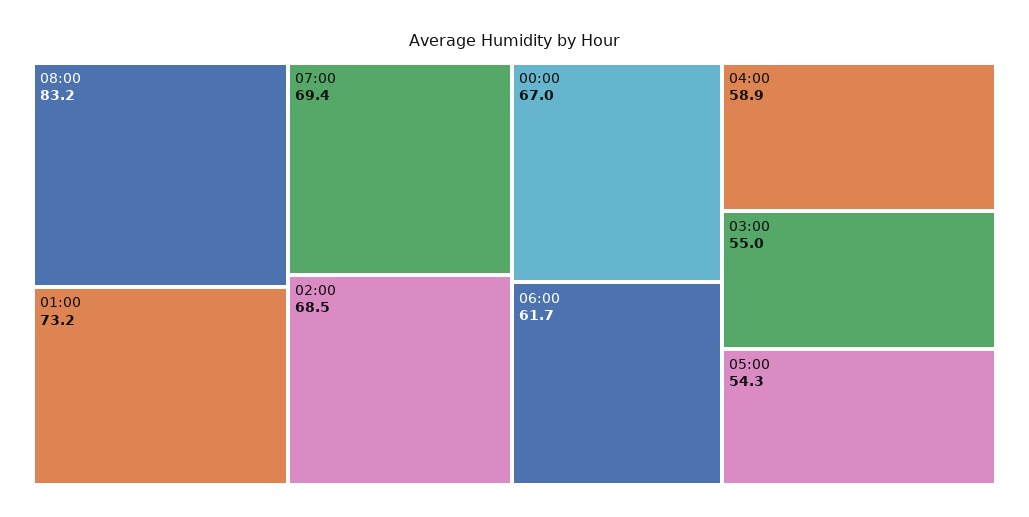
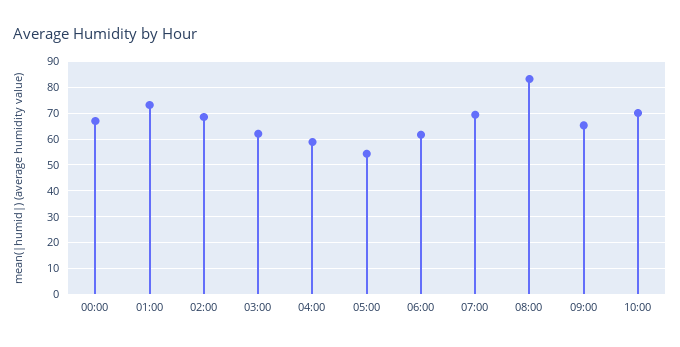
03:00: 55 -> 62.5
09:00: none -> 65
10:00: none -> 70

